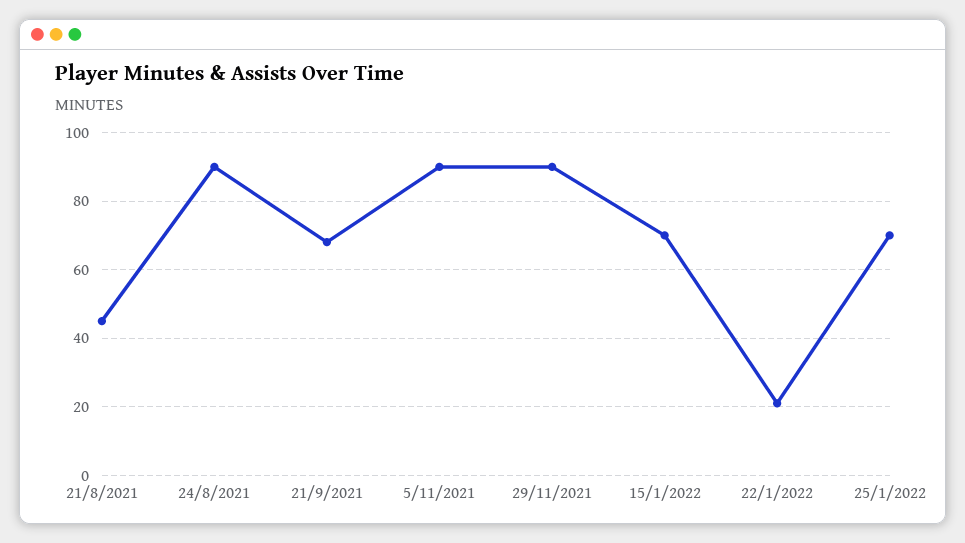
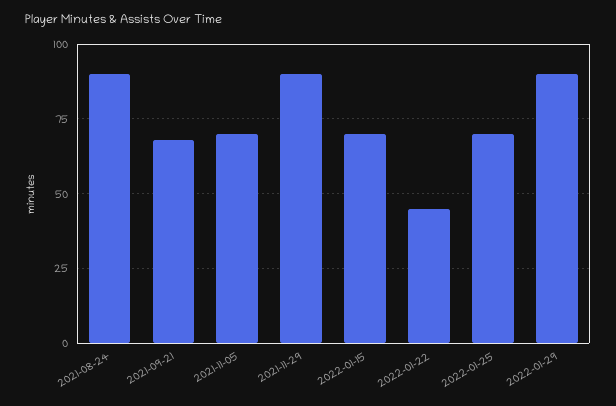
21/8/2021: 45 -> none
5/11/2021: 90 -> 70
22/1/2022: 20 -> 45
2022-01-29: none -> 90

